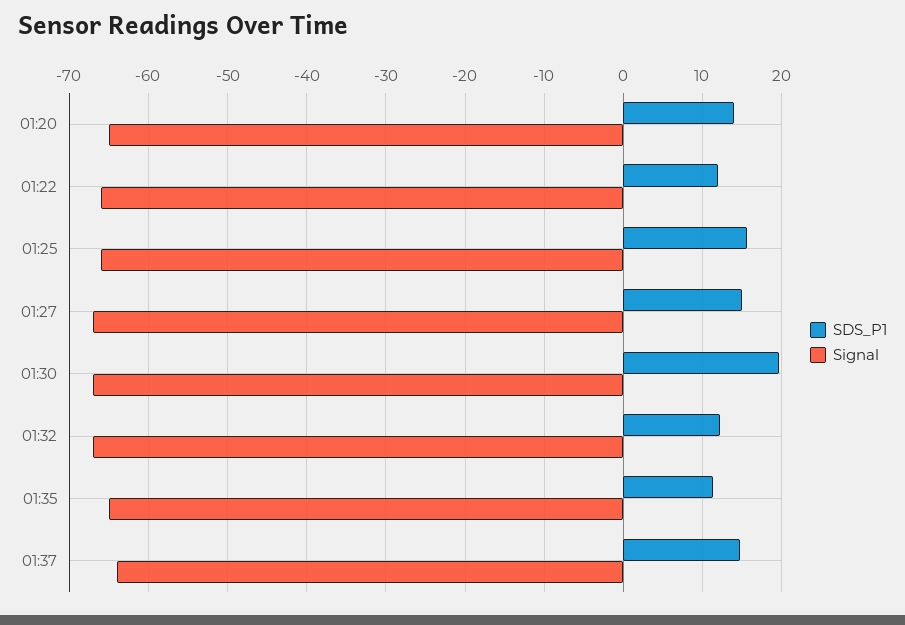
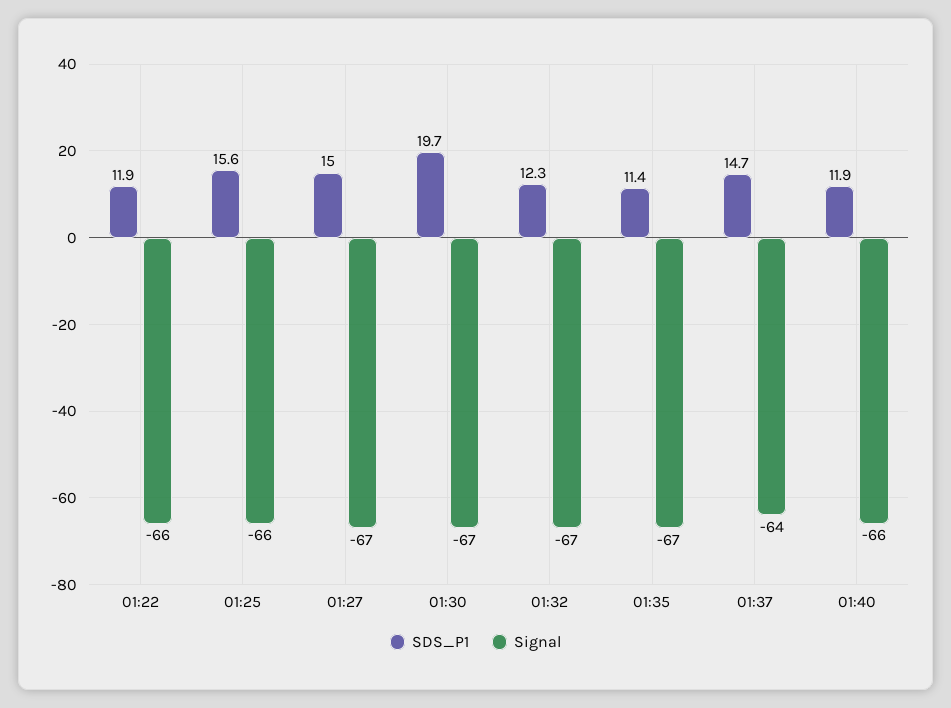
SDS_P1, 01:20: 14 -> none
Signal, 01:20: -65 -> none
Signal, 01:35: -65 -> -67
SDS_P1, 01:40: none -> 11.9
Signal, 01:40: none -> -66

